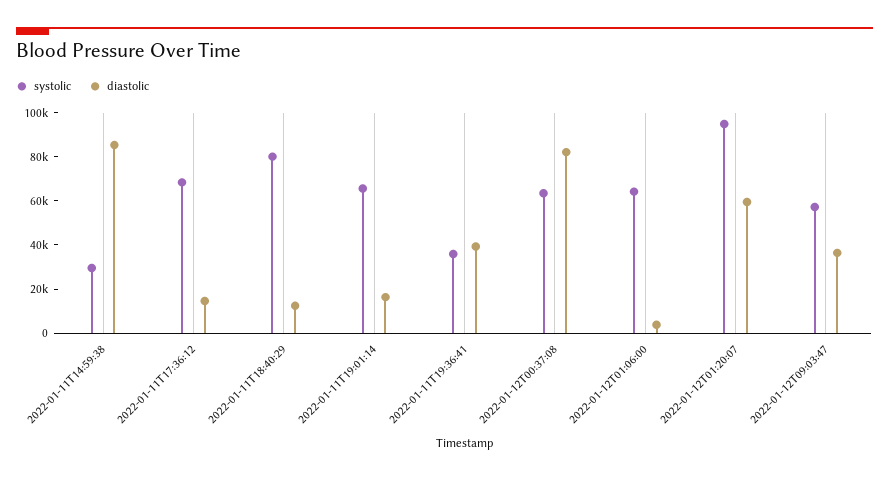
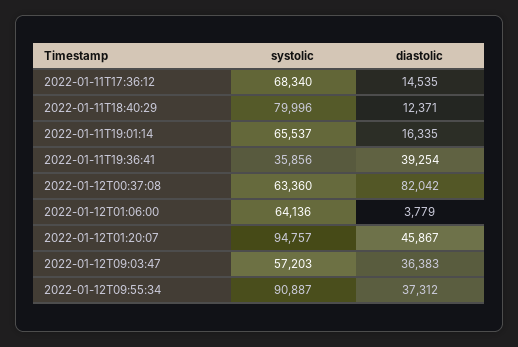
systolic, 2022-01-11T14:59:38: 30000 -> none
diastolic, 2022-01-11T14:59:38: 85000 -> none
diastolic, 2022-01-12T01:20:07: 60000 -> 45867
systolic, 2022-01-12T09:55:34: none -> 90887
diastolic, 2022-01-12T09:55:34: none -> 37312

